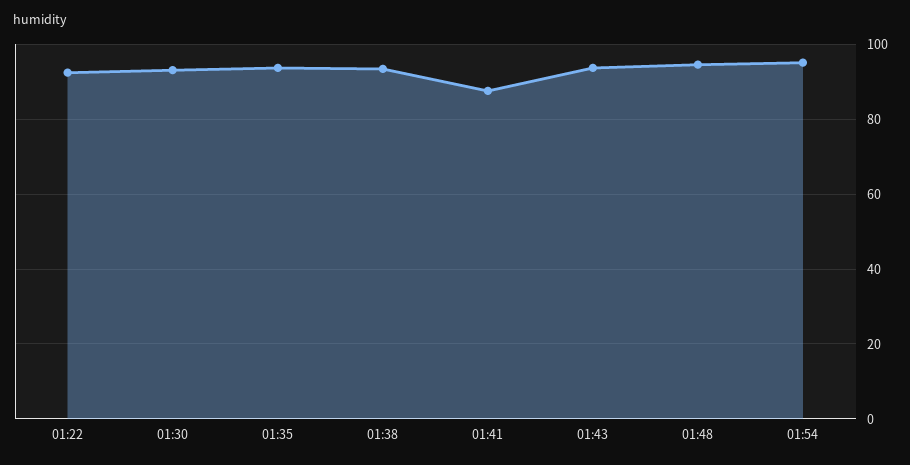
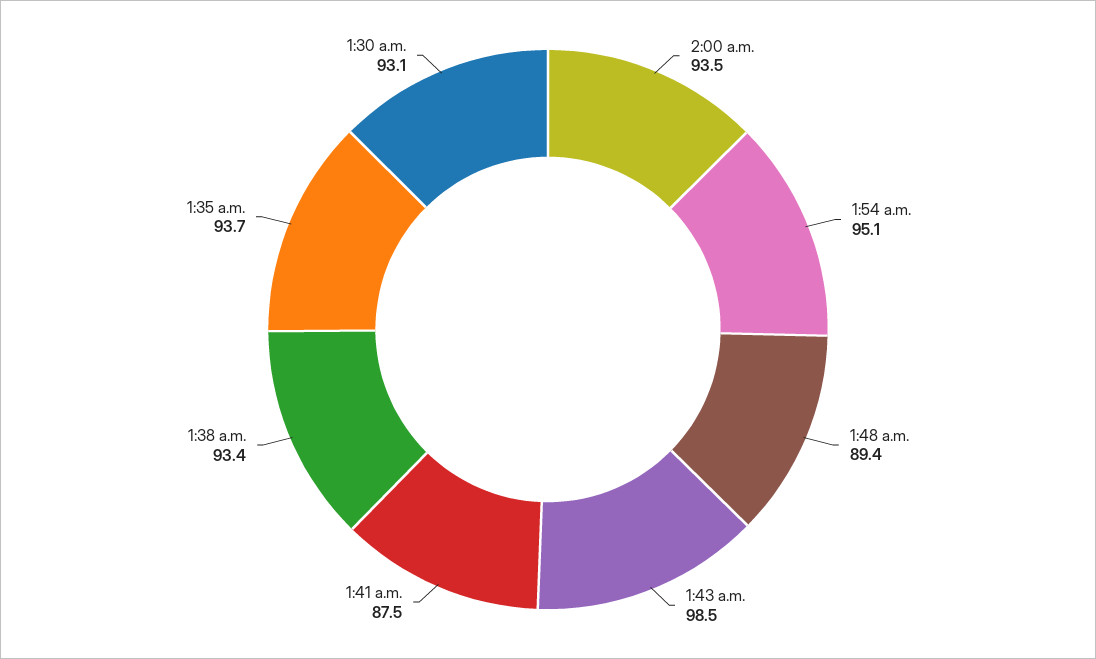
01:22: 92 -> none
01:43: 94 -> 98.5
01:48: 94 -> 89.4
2:00 a.m.: none -> 93.5

